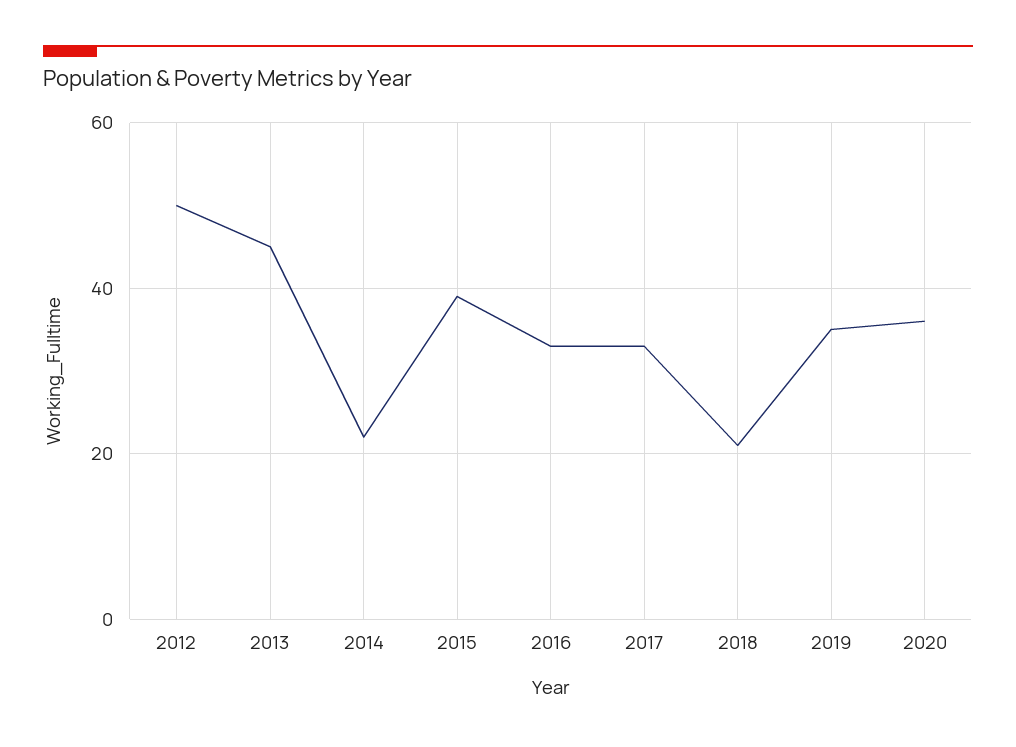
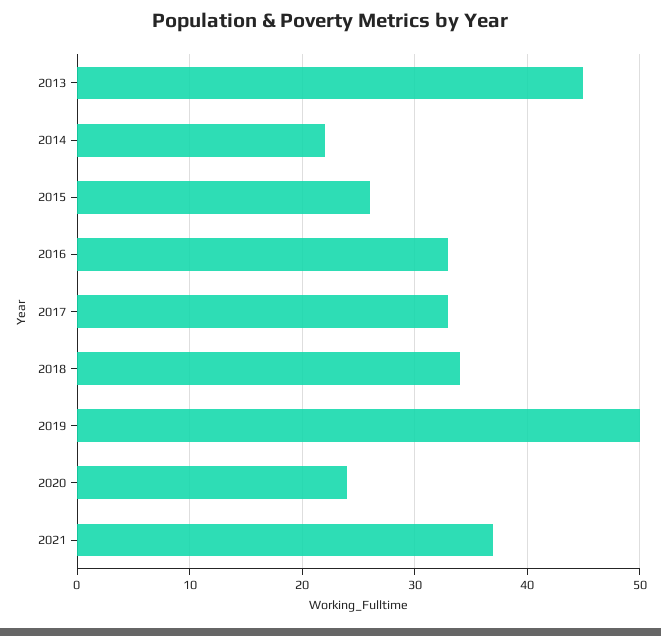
2012: 50 -> none
2015: 40 -> 26
2018: 20 -> 34
2019: 35 -> 50
2020: 35 -> 24
2021: none -> 37

